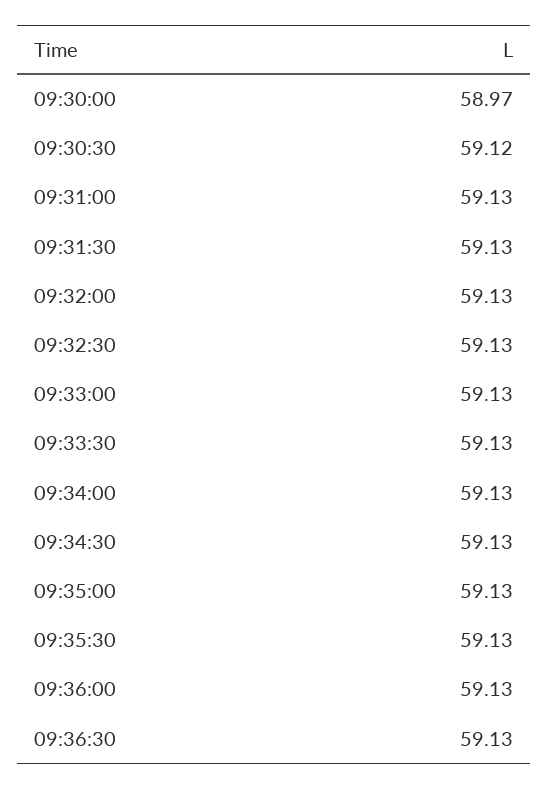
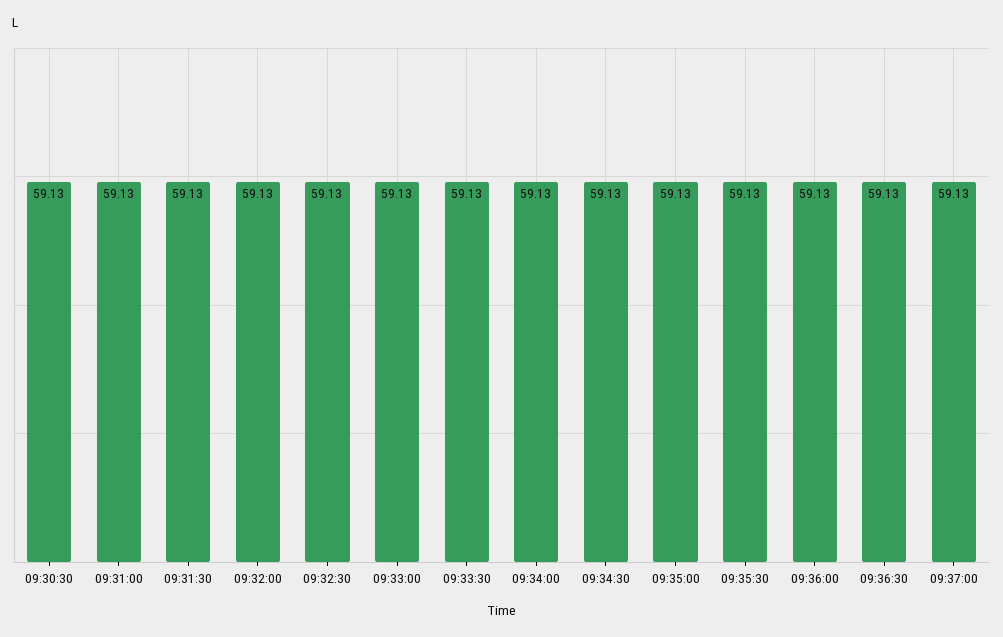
09:30:00: 58.97 -> none
09:30:30: 59.12 -> 59.13
09:37:00: none -> 59.13

